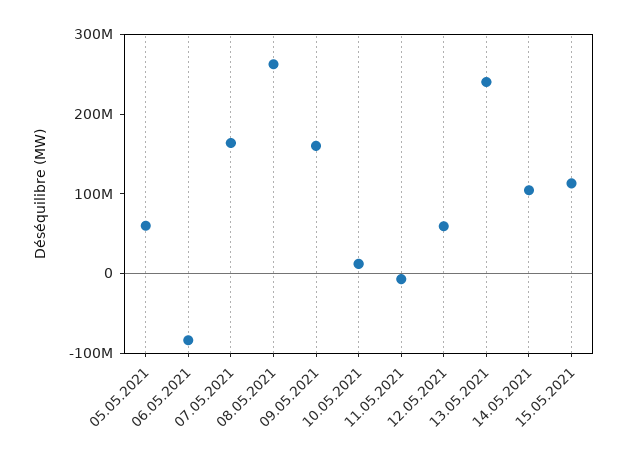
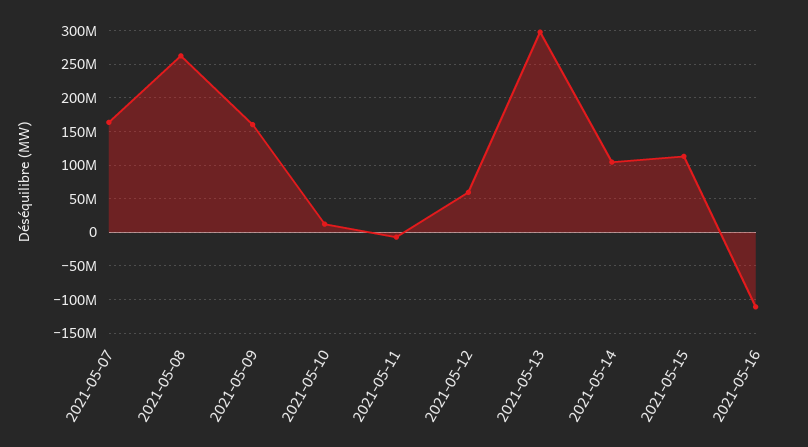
05.05.2021: 60000000 -> none
06.05.2021: -80000000 -> none
13.05.2021: 240000000 -> 300000000
2021-05-16: none -> -110000000

